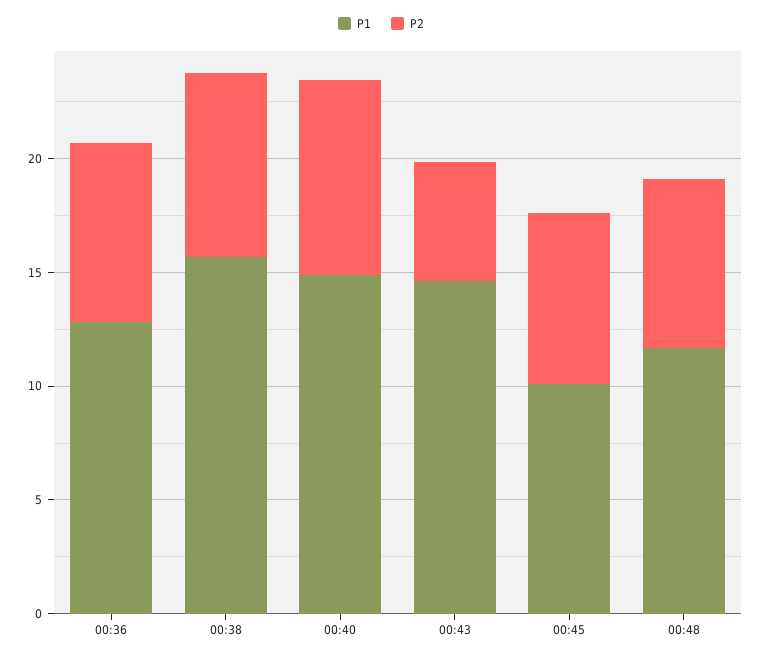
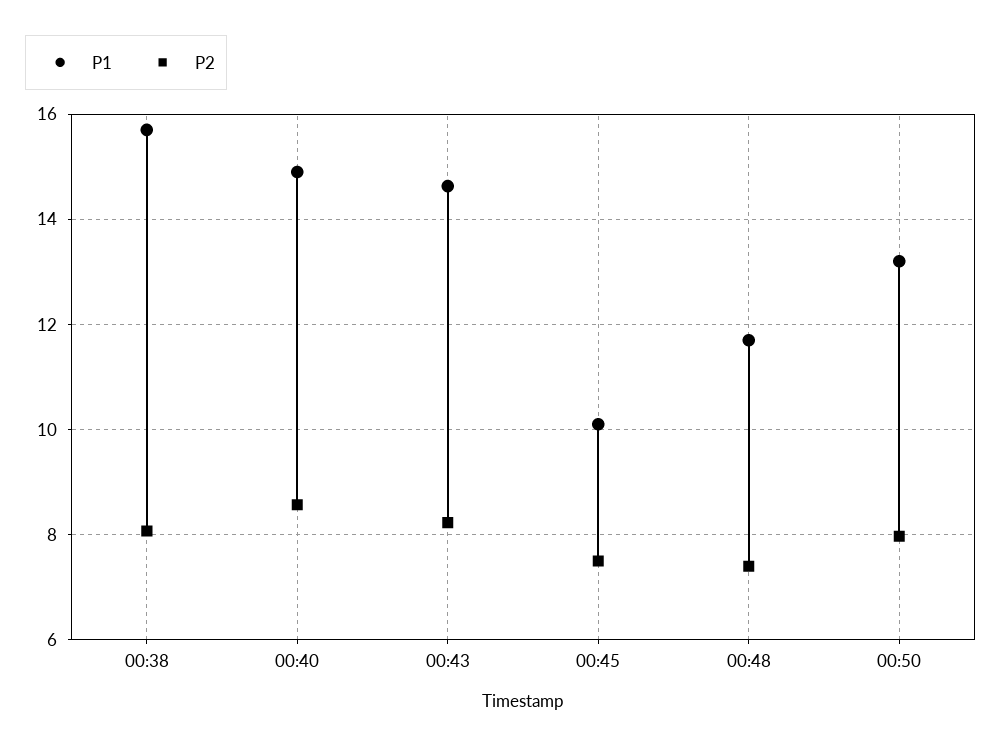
P1, 00:36: 13 -> none
P2, 00:36: 8 -> none
P2, 00:43: 5 -> 8.2
P1, 00:50: none -> 13.2
P2, 00:50: none -> 8

